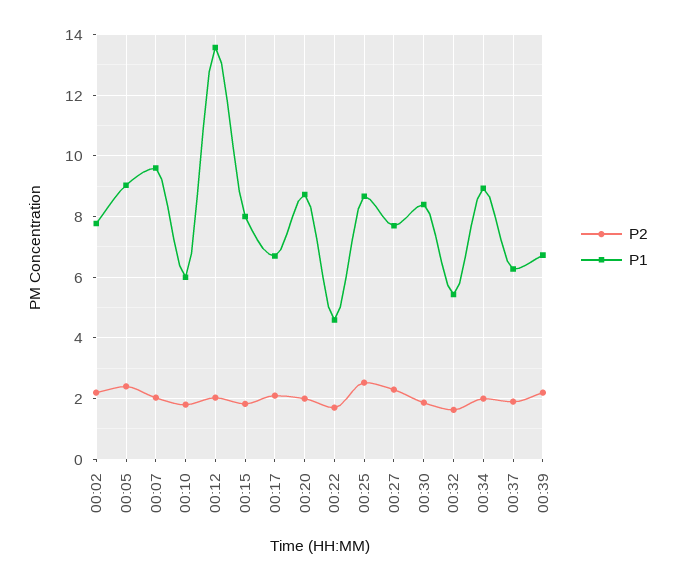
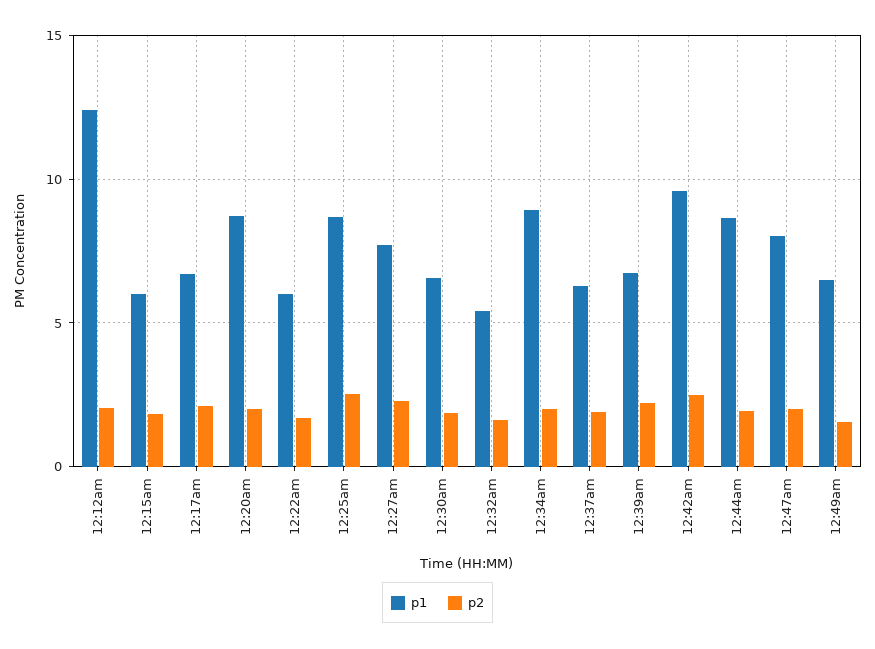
P2, 00:02: 2.2 -> none
P1, 00:02: 7.8 -> none
P2, 00:05: 2.4 -> none
P1, 00:05: 9 -> none
P2, 00:07: 2 -> none
P1, 00:07: 9.6 -> none
P2, 00:10: 1.8 -> none
P1, 00:10: 6 -> none
P1, 00:12: 13.6 -> 12.5
P1, 00:15: 8 -> 6
P1, 00:22: 4.6 -> 6
P1, 00:30: 8.4 -> 6.5
P1, 12:42am: none -> 9.5
P2, 12:42am: none -> 2.5
P1, 12:44am: none -> 8.5
P2, 12:44am: none -> 2
P1, 12:47am: none -> 8
P2, 12:47am: none -> 2
P1, 12:49am: none -> 6.5
P2, 12:49am: none -> 1.5

